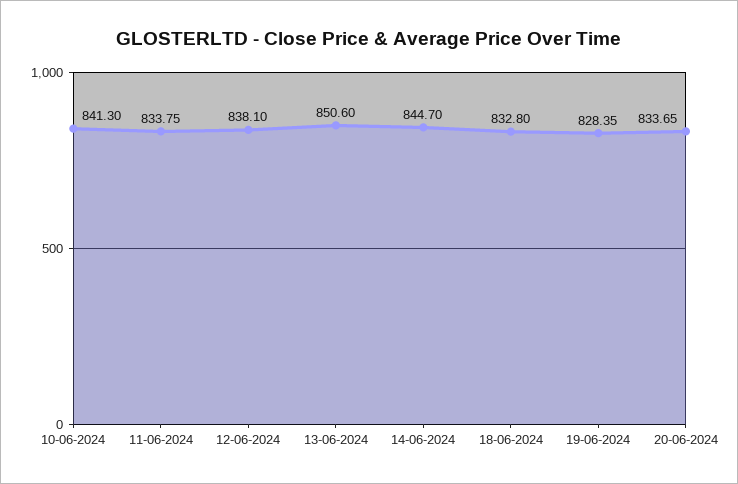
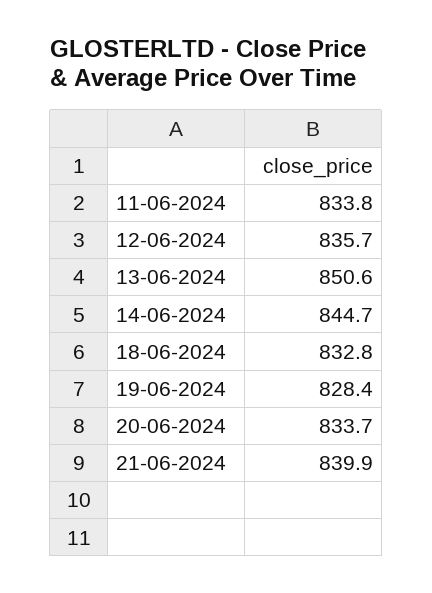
10-06-2024: 841.3 -> none
12-06-2024: 838.1 -> 835.7
21-06-2024: none -> 839.9

